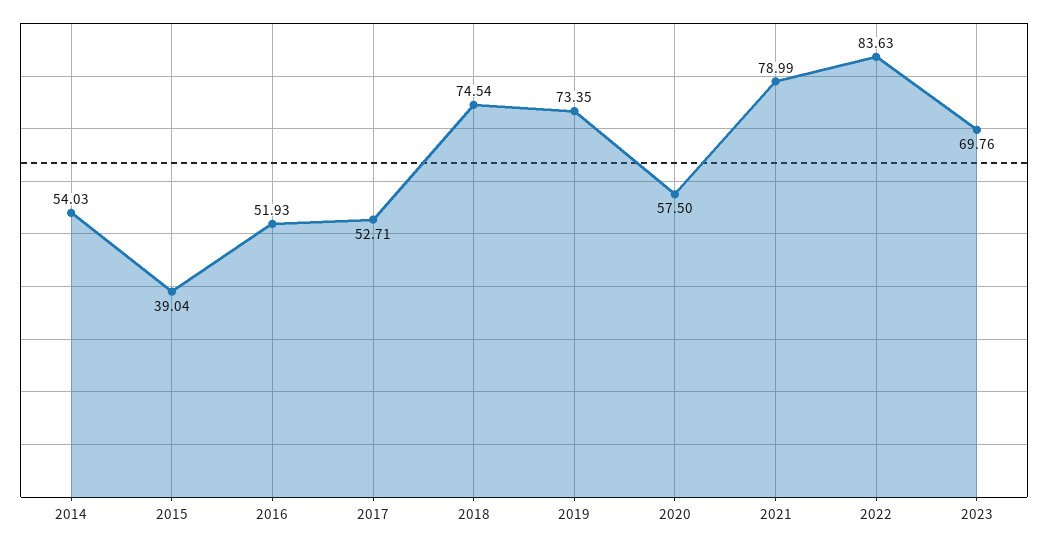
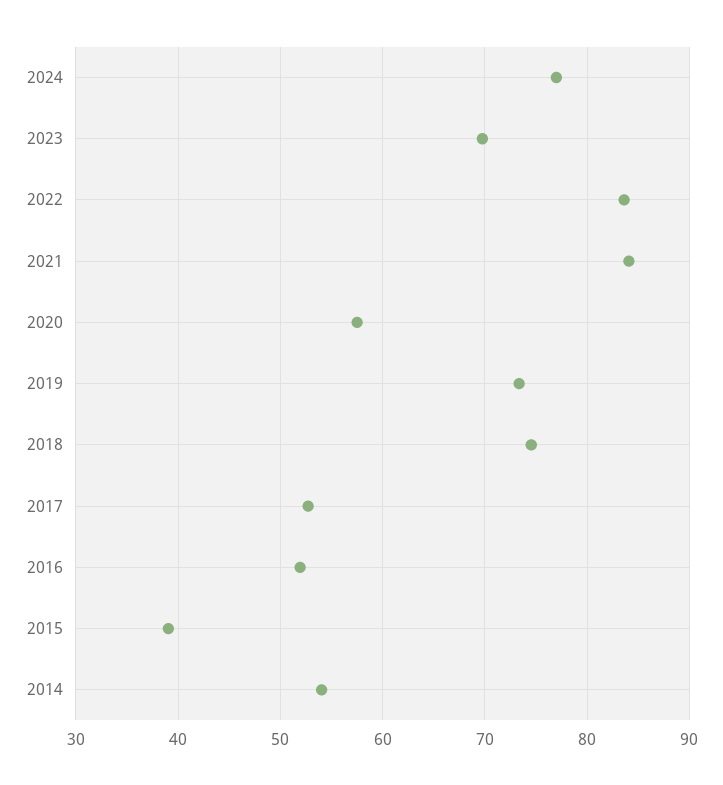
2021: 78.99 -> 84
2024: none -> 77

